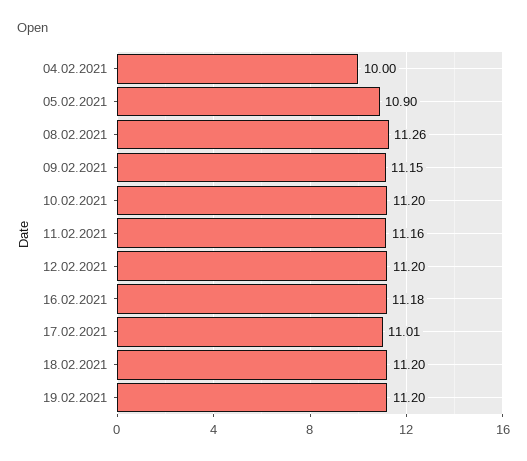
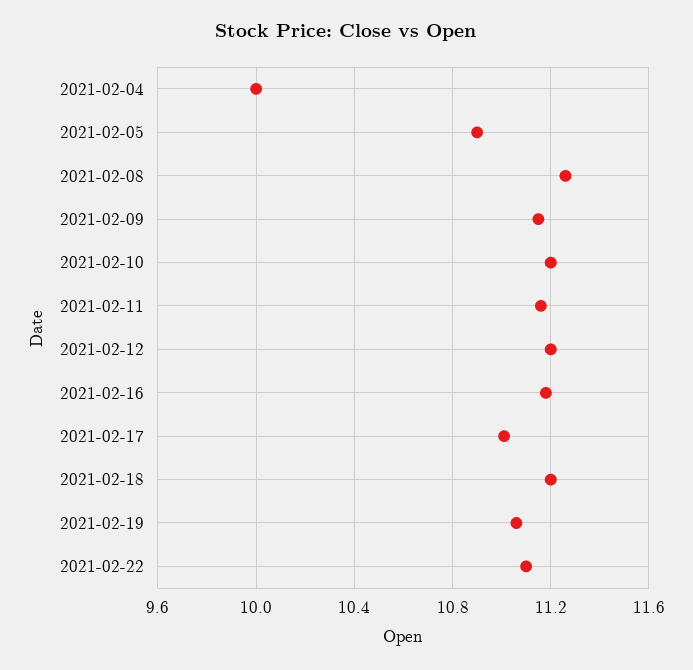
19.02.2021: 11.2 -> 11.05
2021-02-22: none -> 11.1

